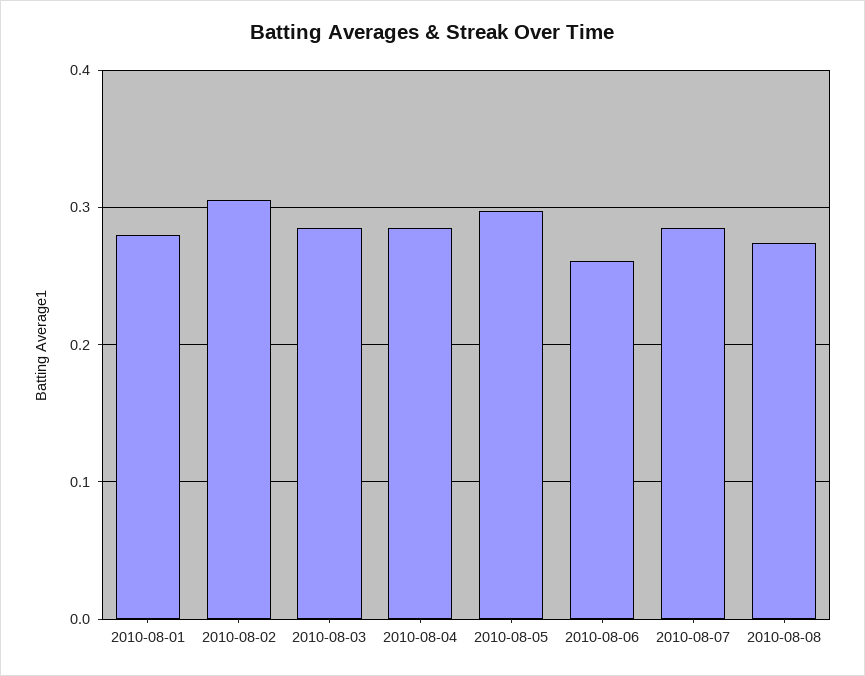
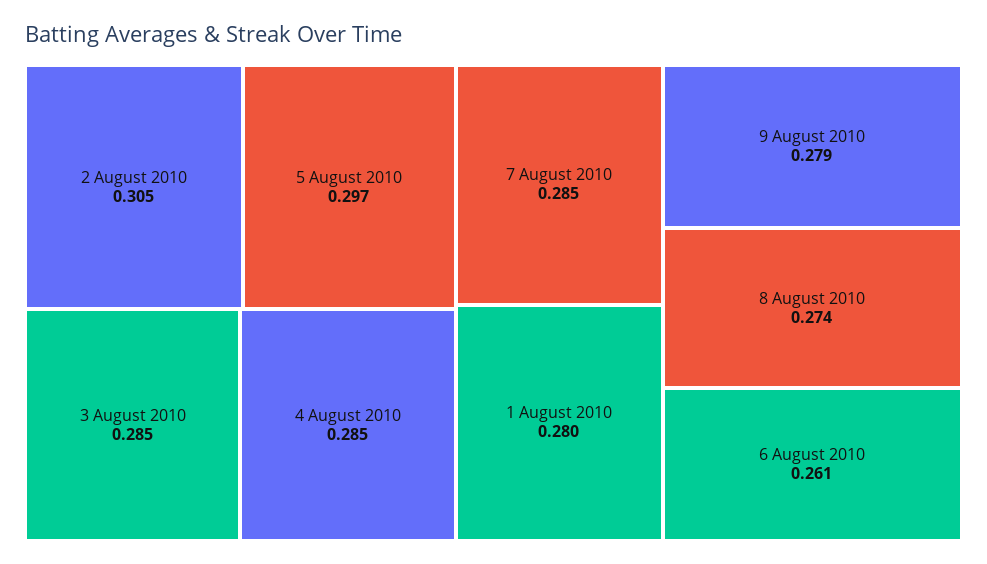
9 August 2010: none -> 0.279

